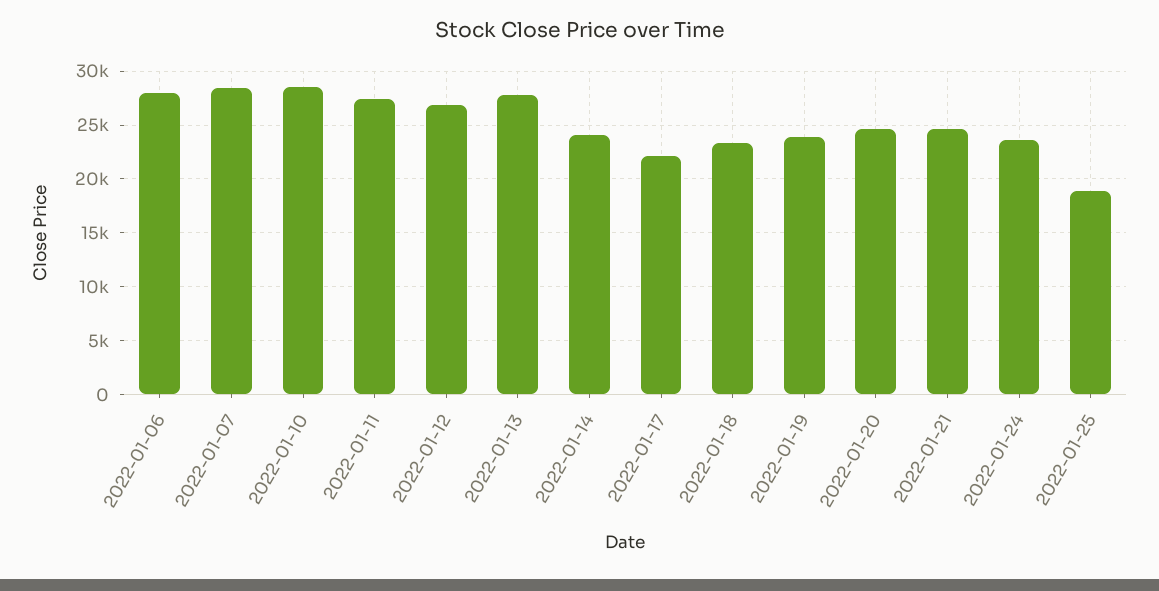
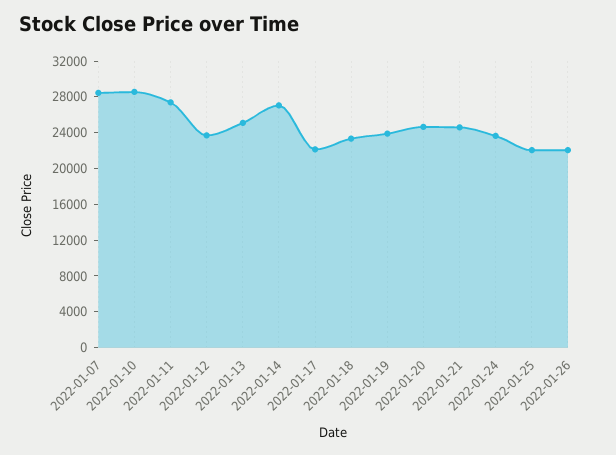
2022-01-06: 28000 -> none
2022-01-12: 27000 -> 24000
2022-01-13: 28000 -> 25000
2022-01-14: 24000 -> 27000
2022-01-25: 19000 -> 22000
2022-01-26: none -> 22000

